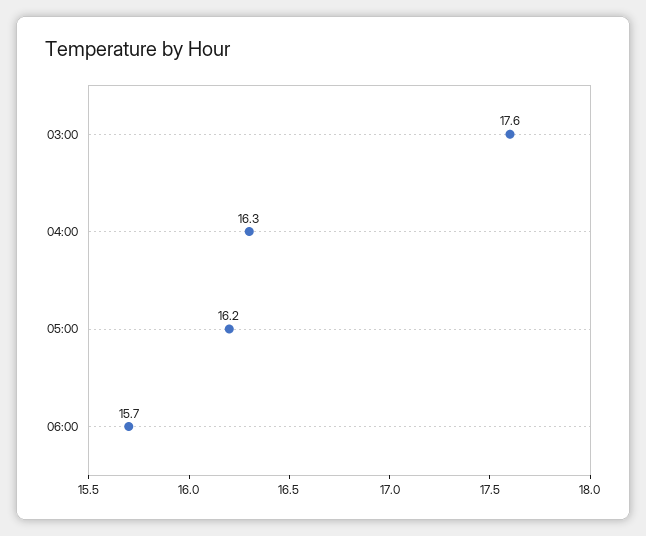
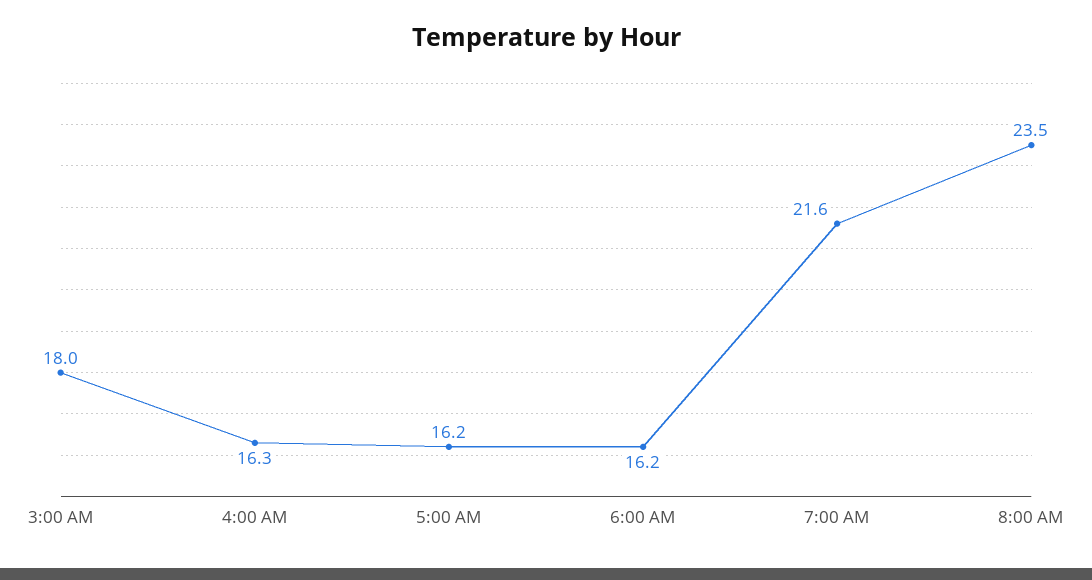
03:00: 17.6 -> 18
06:00: 15.7 -> 16.2
7:00 AM: none -> 21.6
8:00 AM: none -> 23.5

